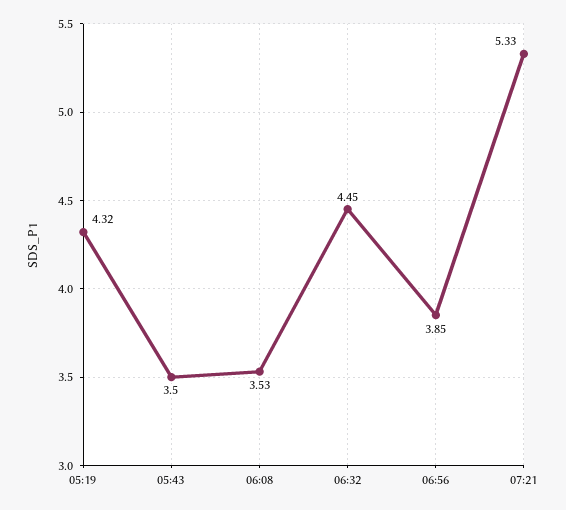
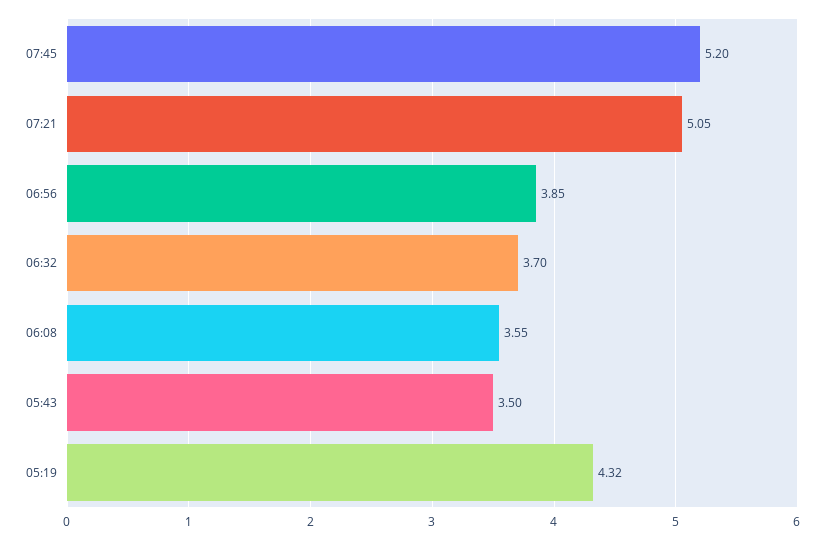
06:08: 3.53 -> 3.55
06:32: 4.45 -> 3.7
07:21: 5.33 -> 5.05
07:45: none -> 5.2

